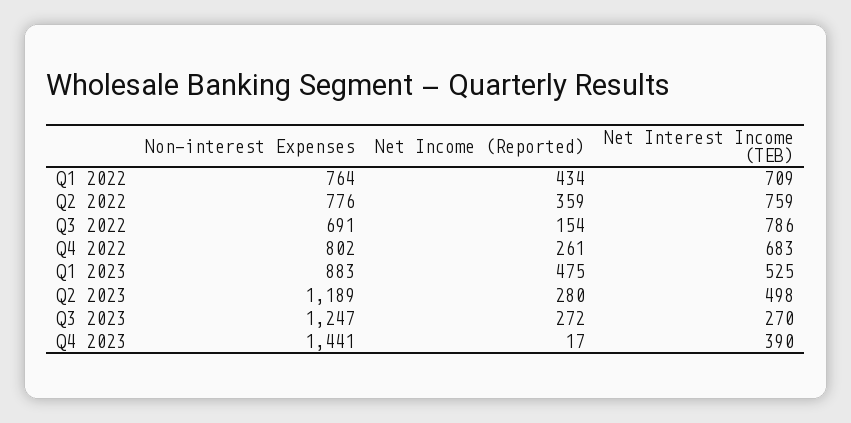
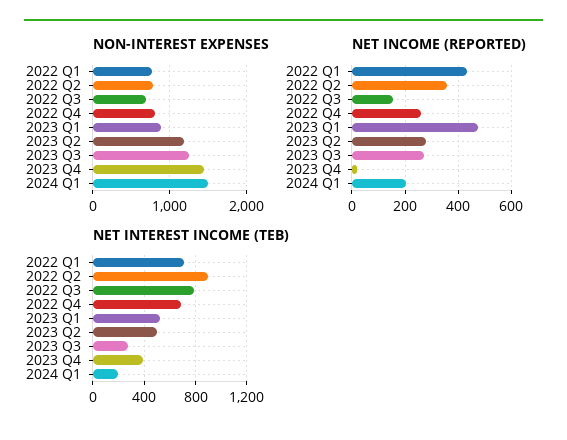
Net Interest Income (TEB), Q2 2022: 759 -> 900
Non-interest Expenses, 2024 Q1: none -> 1500
Net Income (Reported), 2024 Q1: none -> 200
Net Interest Income (TEB), 2024 Q1: none -> 200

